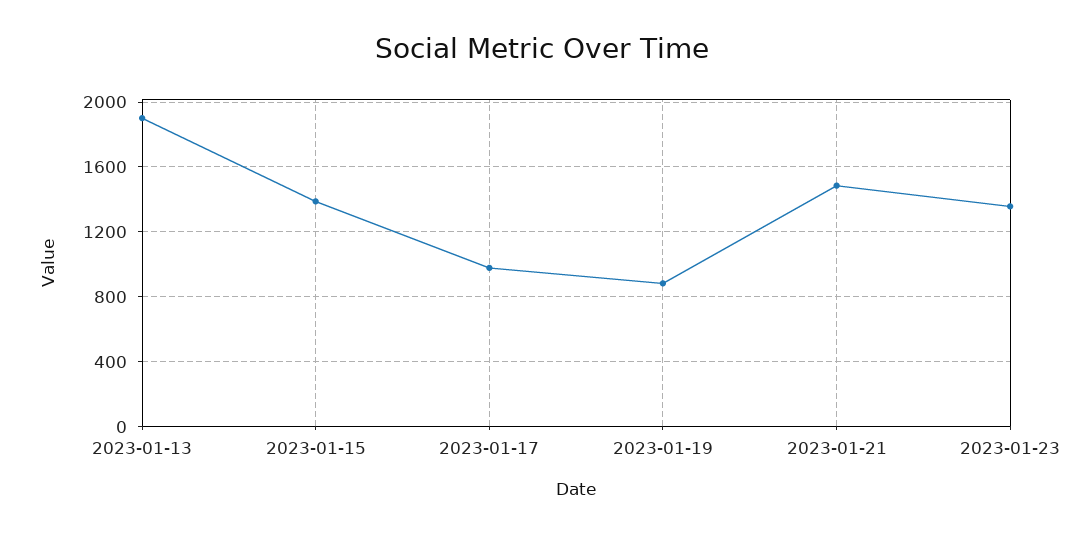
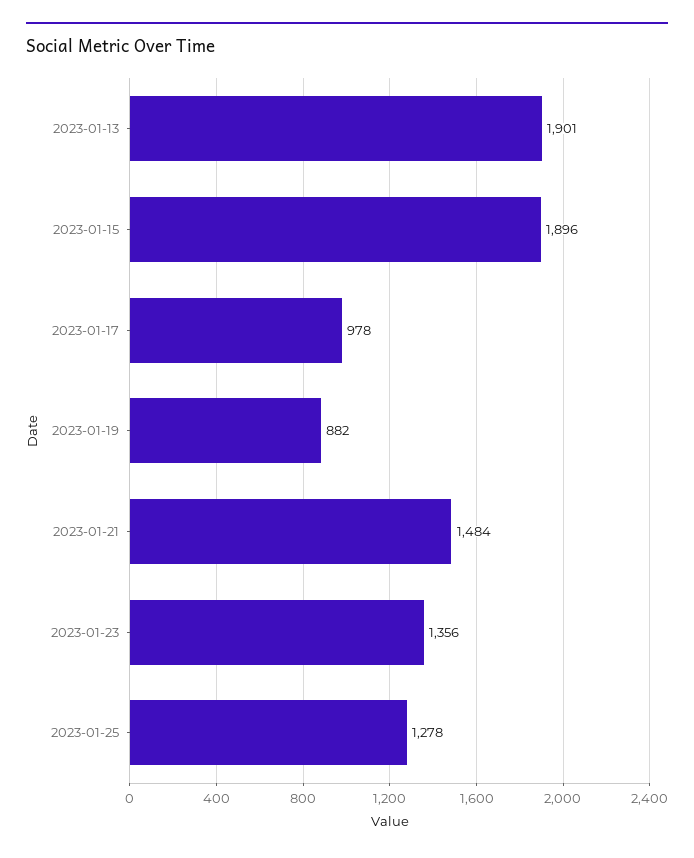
2023-01-15: 1400 -> 1896
2023-01-25: none -> 1278

